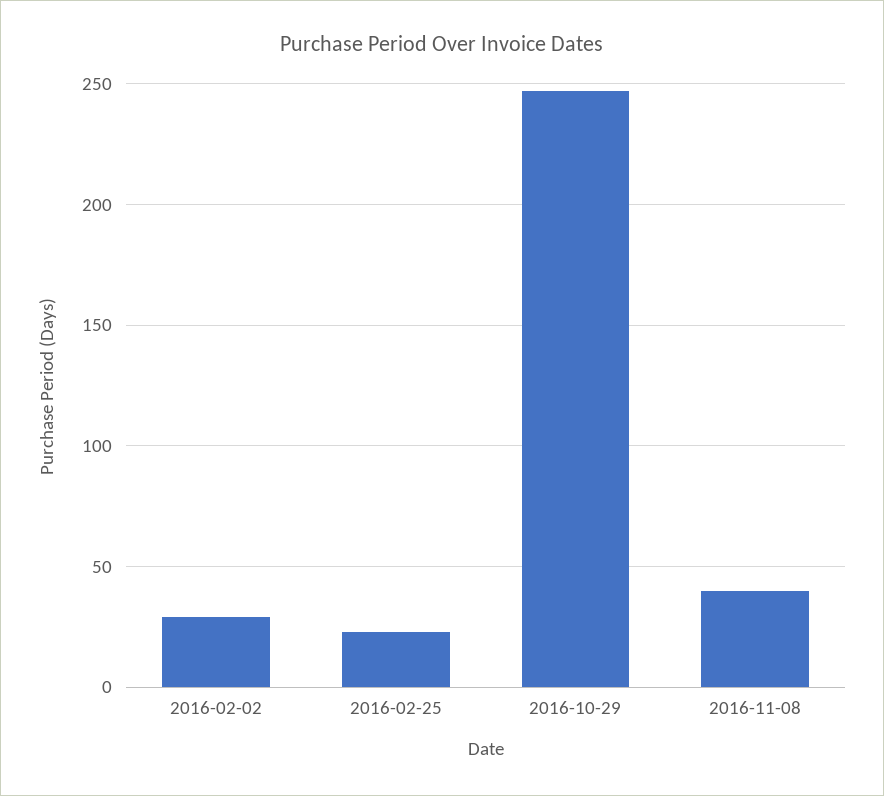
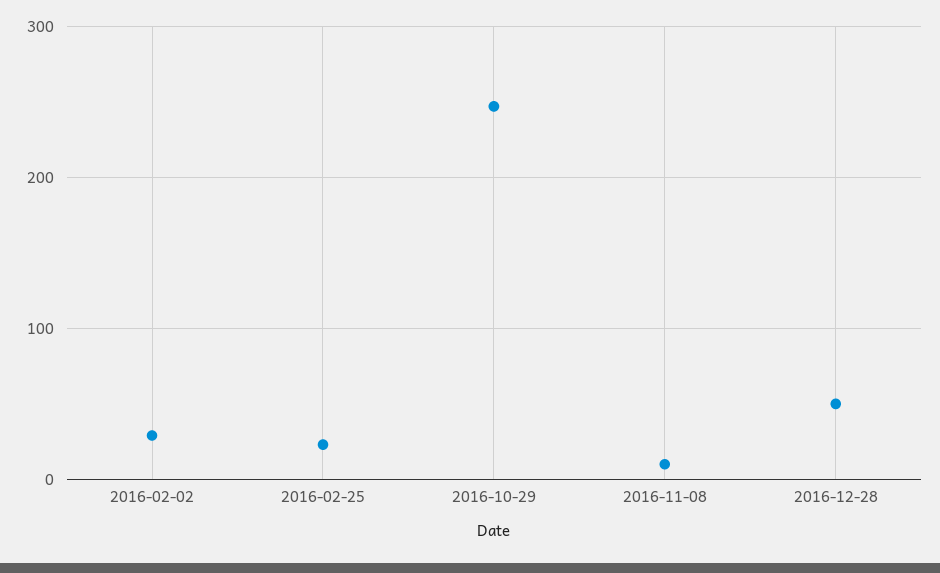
2016-11-08: 40 -> 10
2016-12-28: none -> 50

